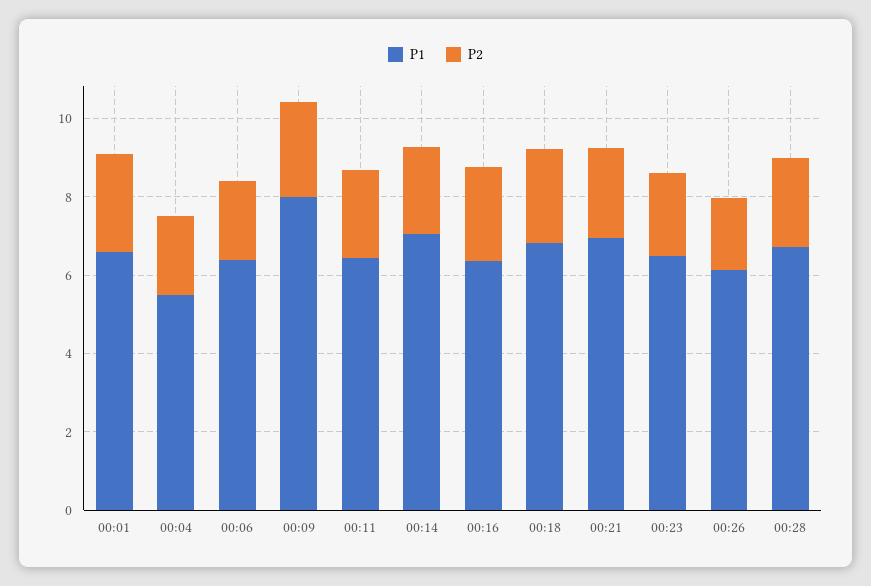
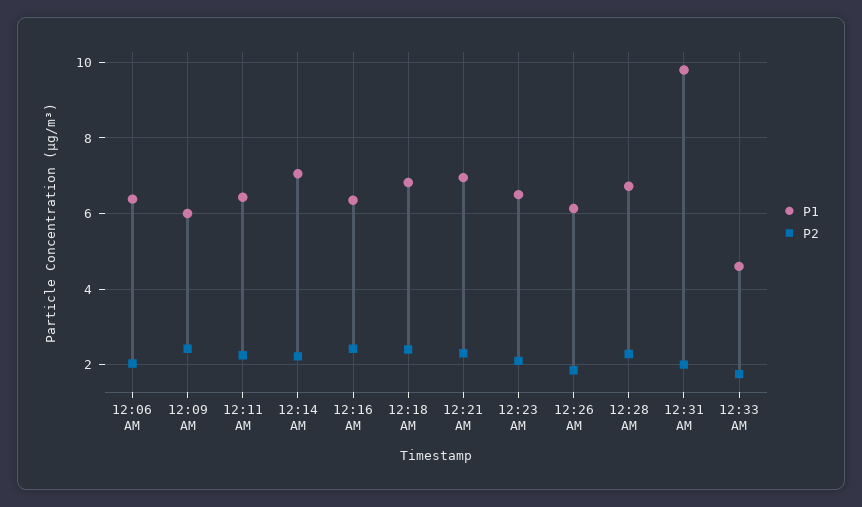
P1, 00:01: 6.5 -> none
P2, 00:01: 2.5 -> none
P1, 00:04: 5.5 -> none
P2, 00:04: 2 -> none
P1, 00:09: 8 -> 6
P1, 12:31 AM: none -> 9.8
P2, 12:31 AM: none -> 2
P1, 12:33 AM: none -> 4.6
P2, 12:33 AM: none -> 1.8

